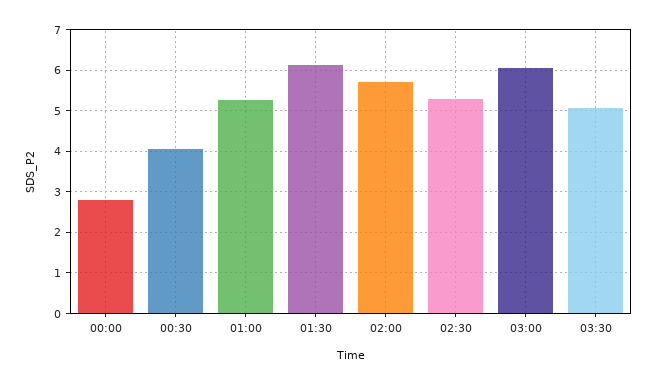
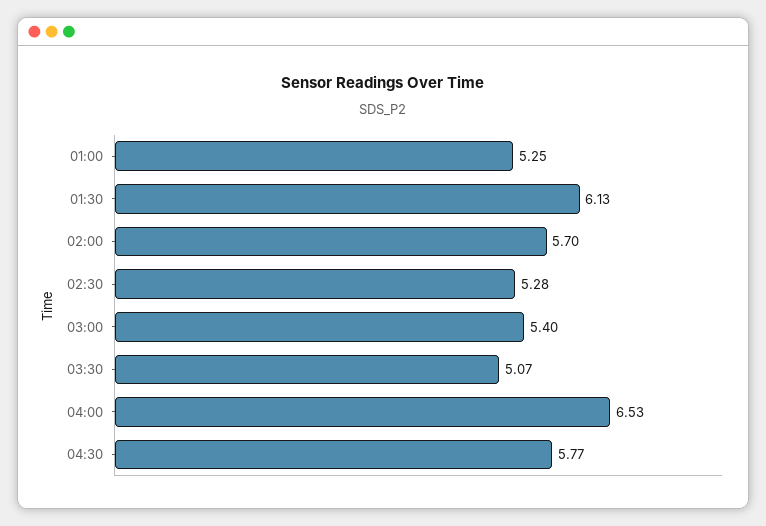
00:00: 2.8 -> none
00:30: 4 -> none
03:00: 6 -> 5.4
04:00: none -> 6.53
04:30: none -> 5.77

